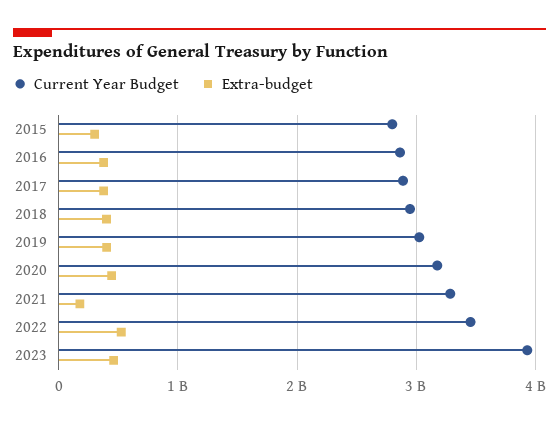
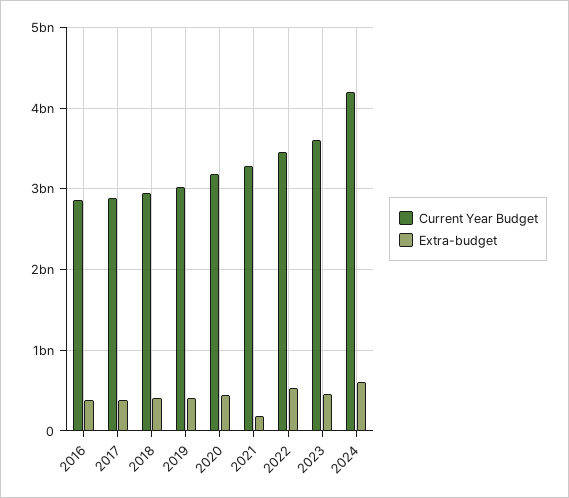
Current Year Budget, 2015: 2800000000 -> none
Extra-budget, 2015: 300000000 -> none
Current Year Budget, 2023: 3900000000 -> 3600000000
Current Year Budget, 2024: none -> 4200000000
Extra-budget, 2024: none -> 600000000

